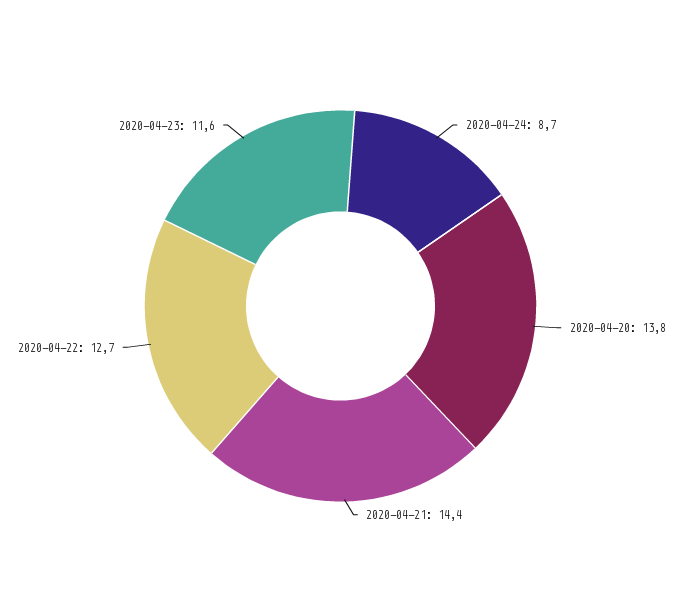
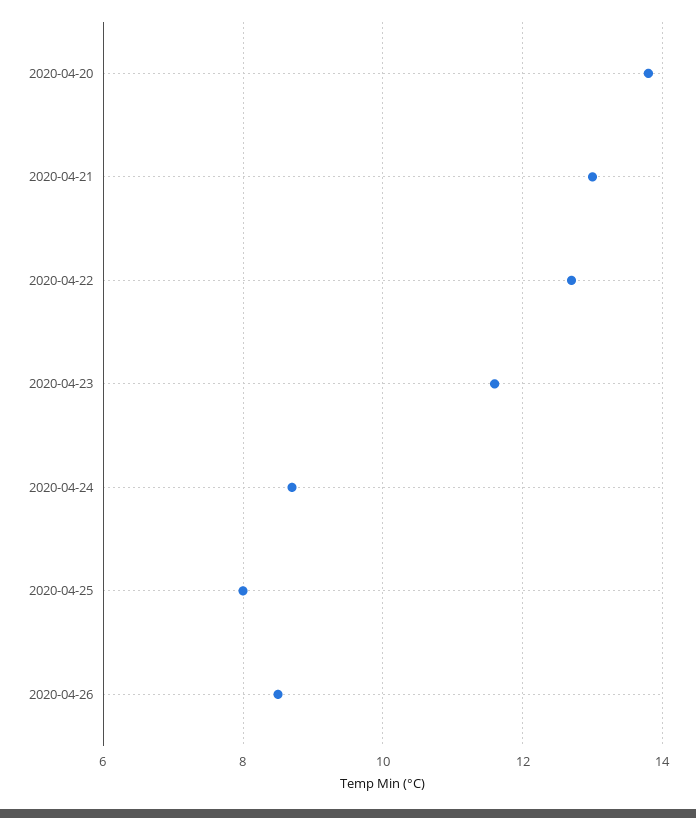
2020-04-21: 14.4 -> 13
2020-04-25: none -> 8
2020-04-26: none -> 8.5

